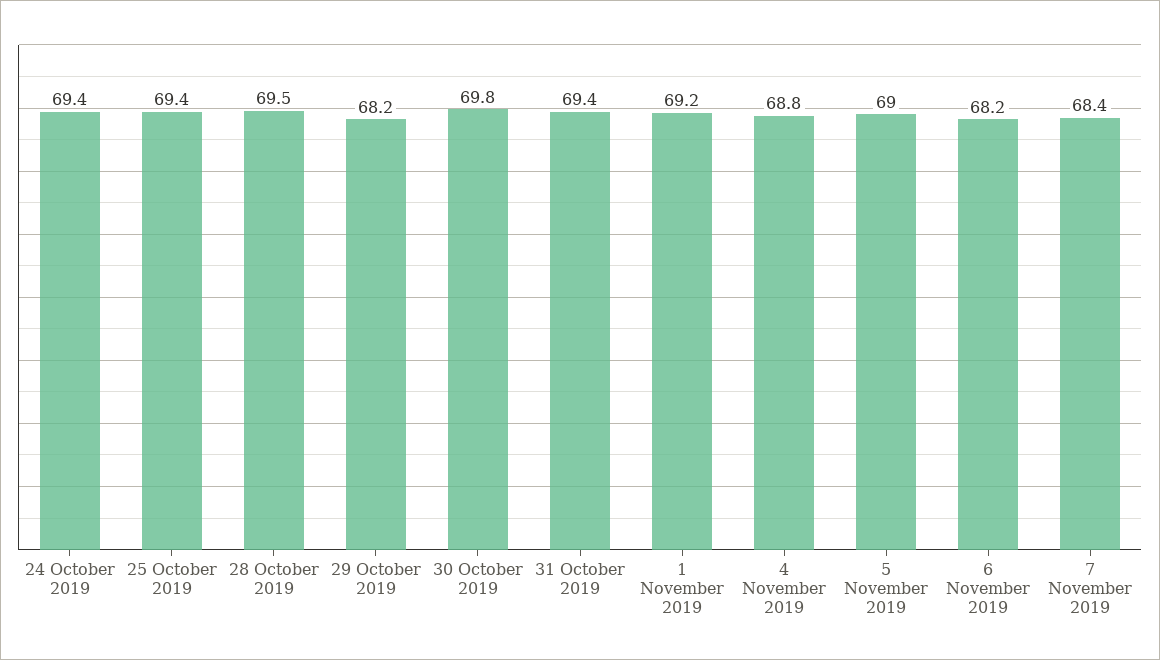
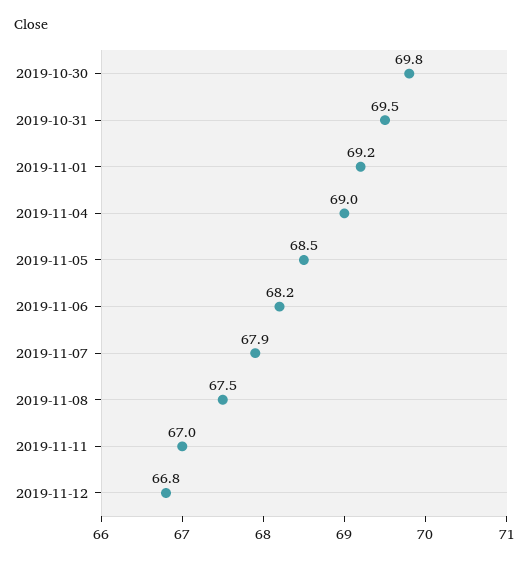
24 October 2019: 69.4 -> none
25 October 2019: 69.4 -> none
28 October 2019: 69.5 -> none
29 October 2019: 68.2 -> none
31 October 2019: 69.4 -> 69.5
4 November 2019: 68.8 -> 69
5 November 2019: 69 -> 68.5
7 November 2019: 68.4 -> 67.9
2019-11-08: none -> 67.5
2019-11-11: none -> 67
2019-11-12: none -> 66.8

